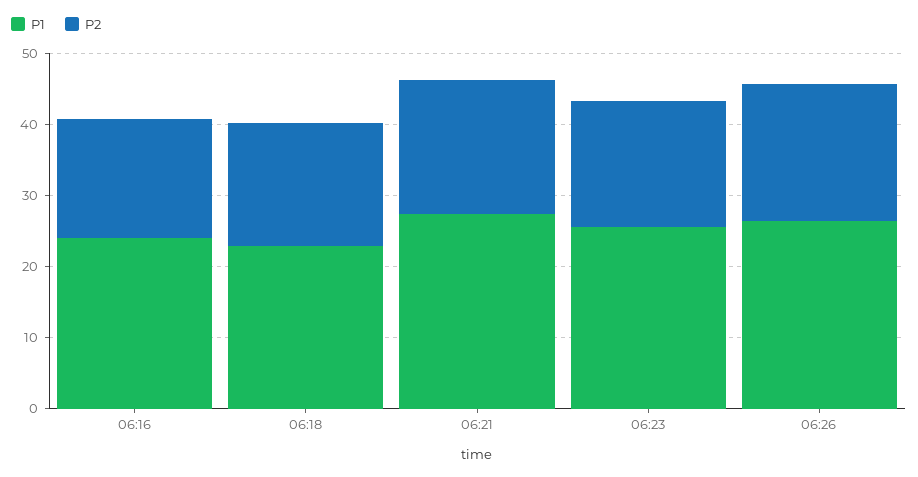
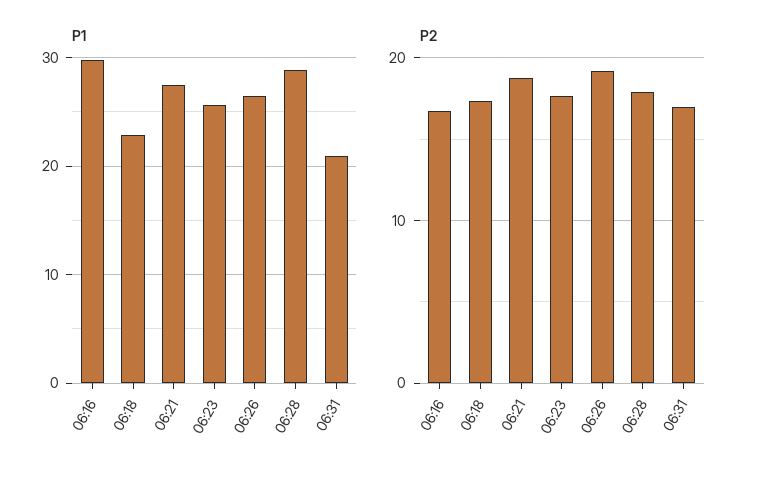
P1, 06:16: 24 -> 30
P1, 06:28: none -> 29
P1, 06:31: none -> 21
P2, 06:28: none -> 18
P2, 06:31: none -> 17

